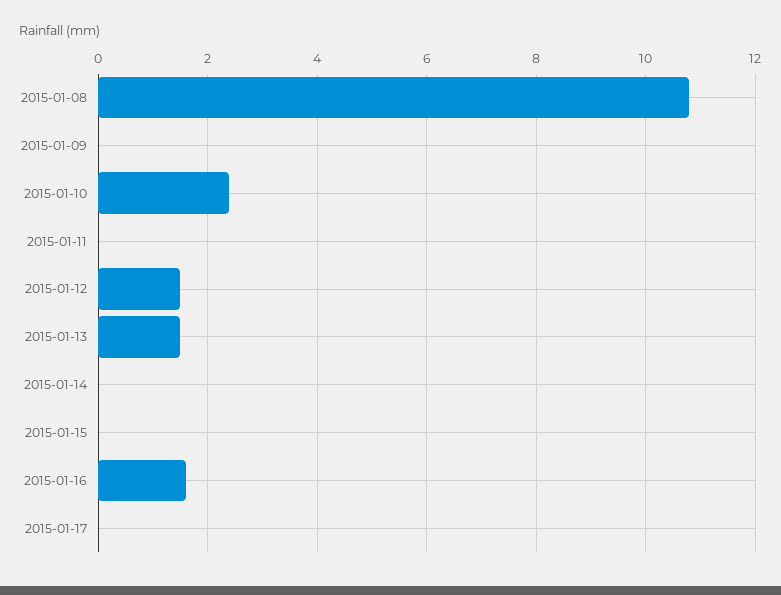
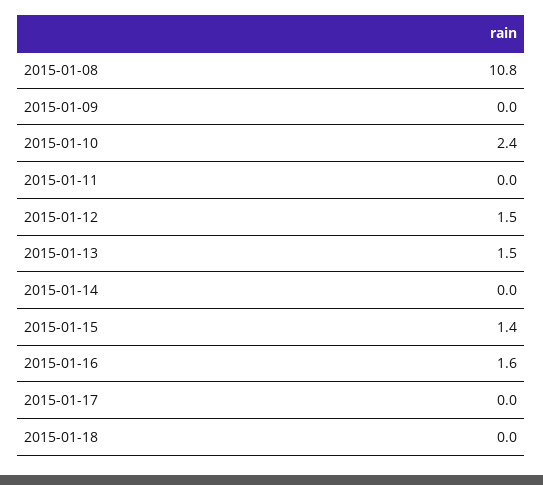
2015-01-15: 0 -> 1.4
2015-01-18: none -> 0

